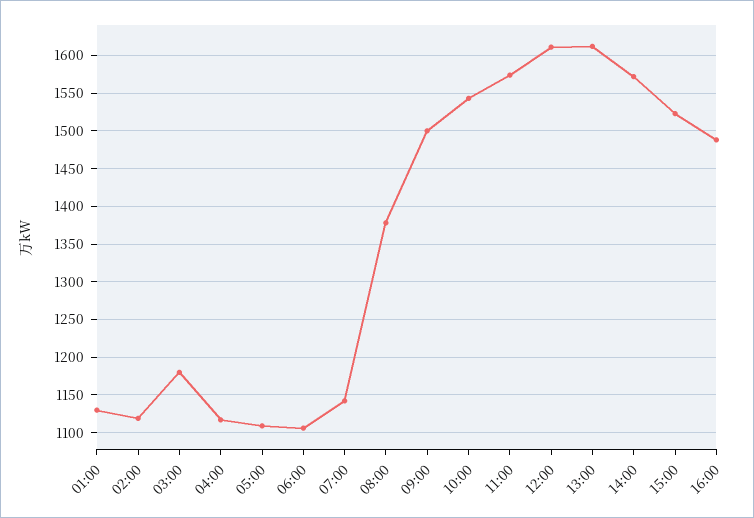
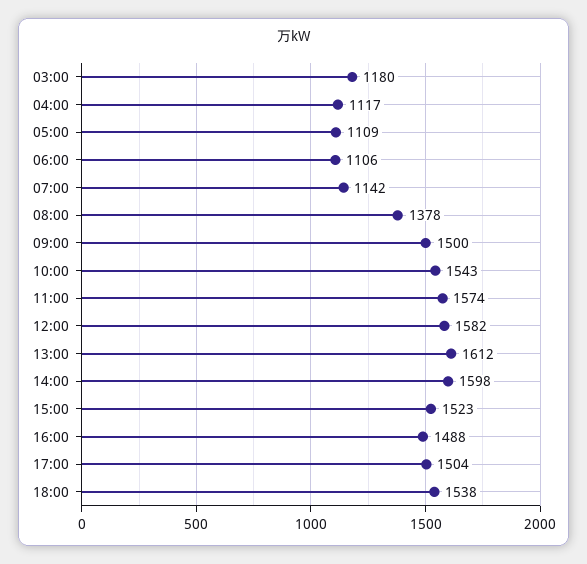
01:00: 1130 -> none
02:00: 1120 -> none
12:00: 1610 -> 1582
14:00: 1570 -> 1598
17:00: none -> 1504
18:00: none -> 1538

